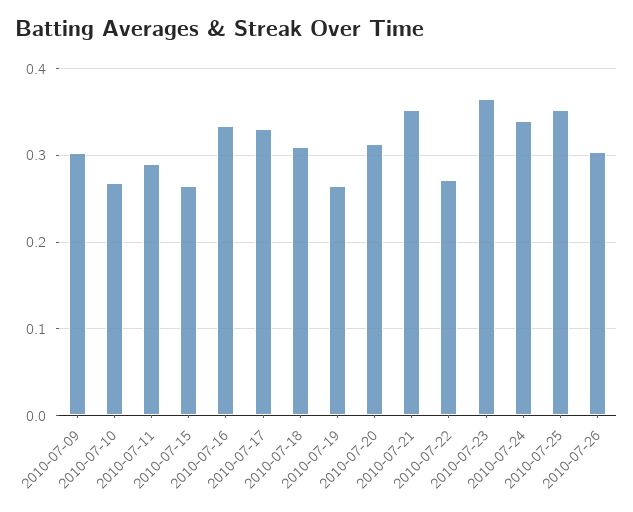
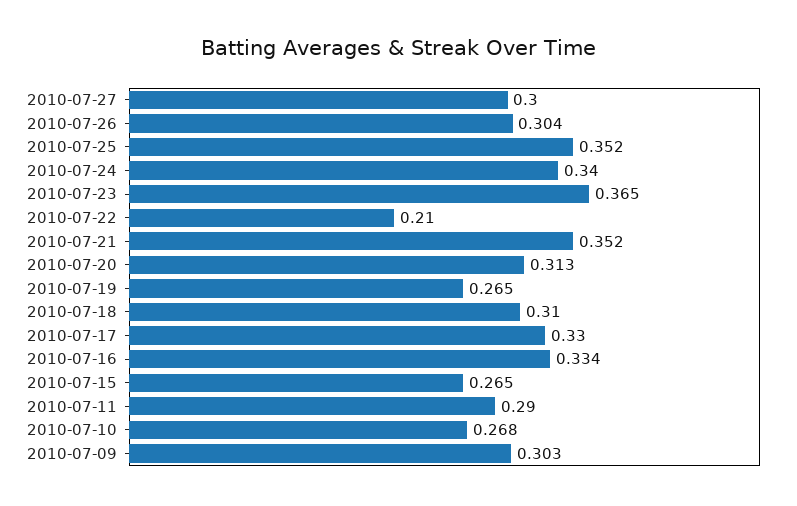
2010-07-22: 0.27 -> 0.21
2010-07-27: none -> 0.3

